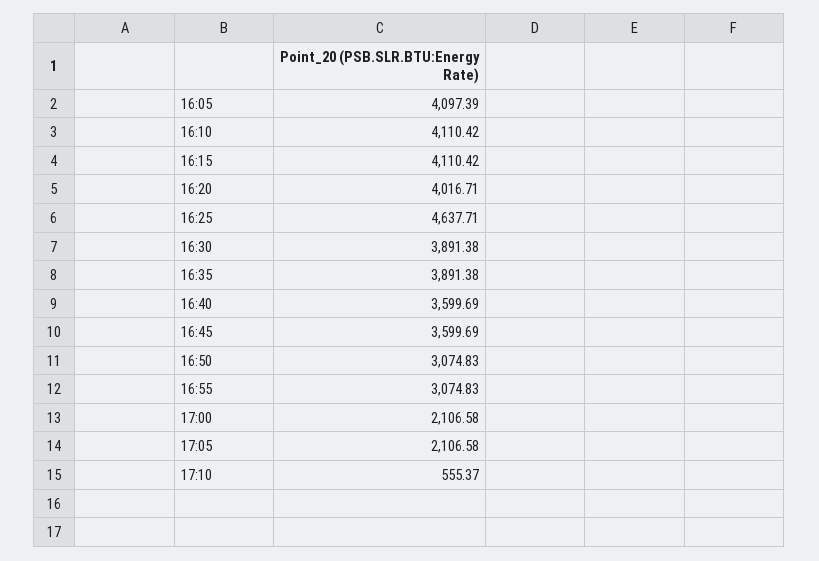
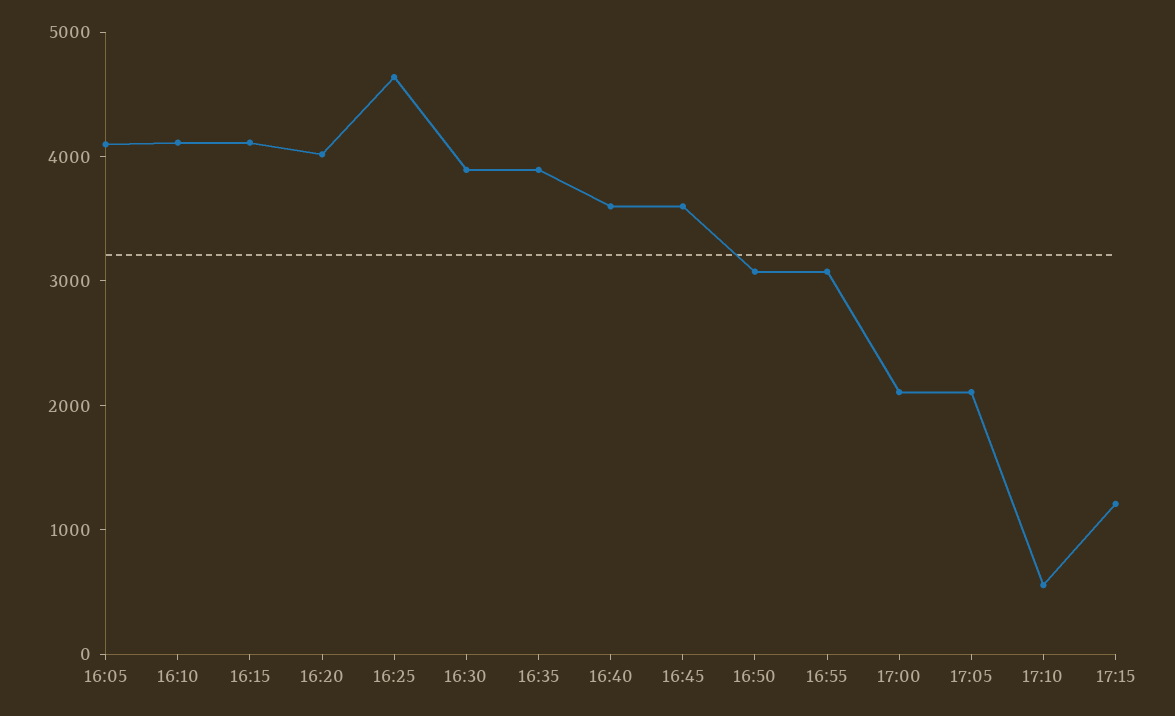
17:15: none -> 1200

